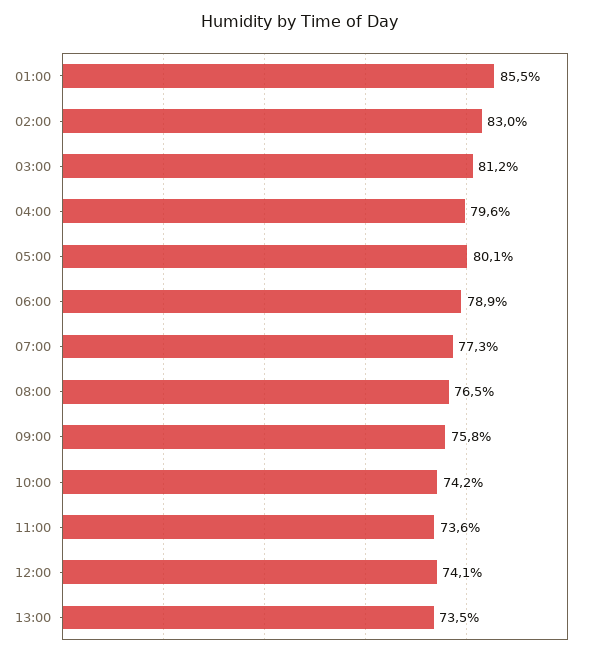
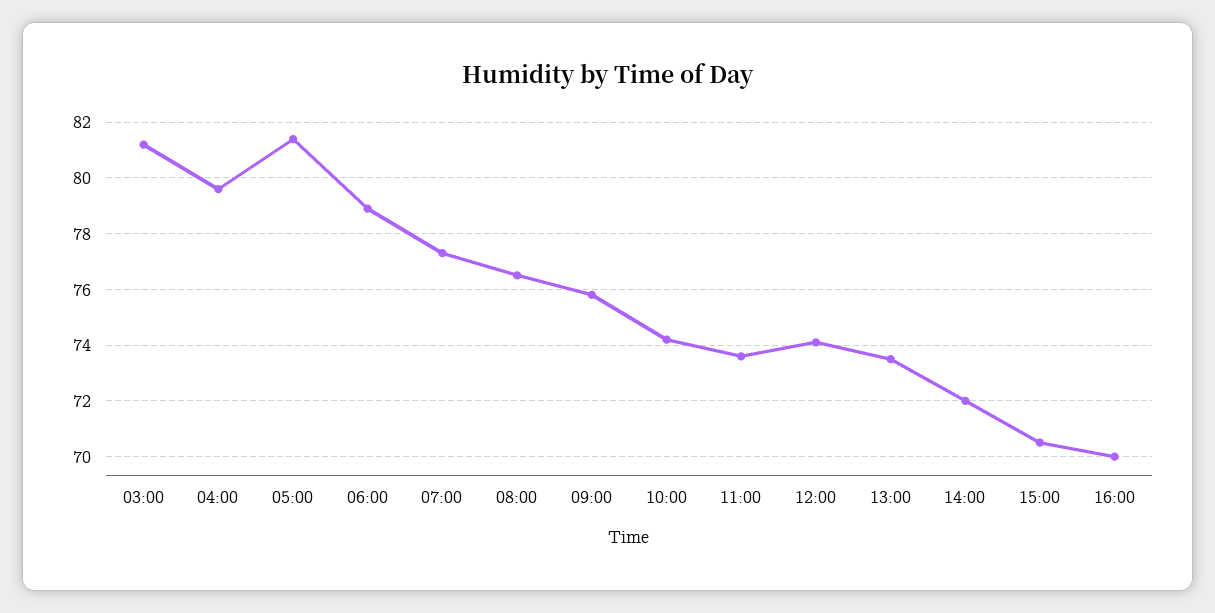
01:00: 85.5 -> none
02:00: 83 -> none
05:00: 80.1 -> 81.5
14:00: none -> 72
15:00: none -> 70.5
16:00: none -> 70

